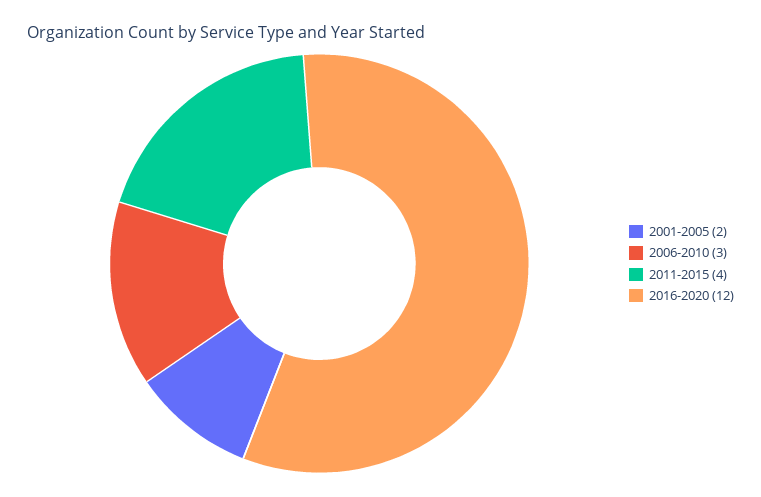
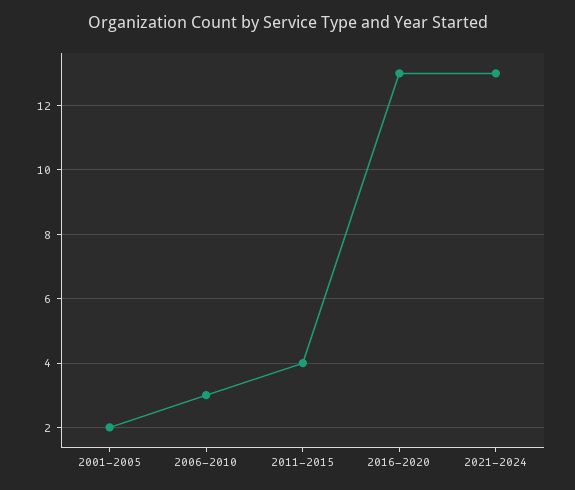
2016-2020: 12 -> 13
2021-2024: none -> 13

